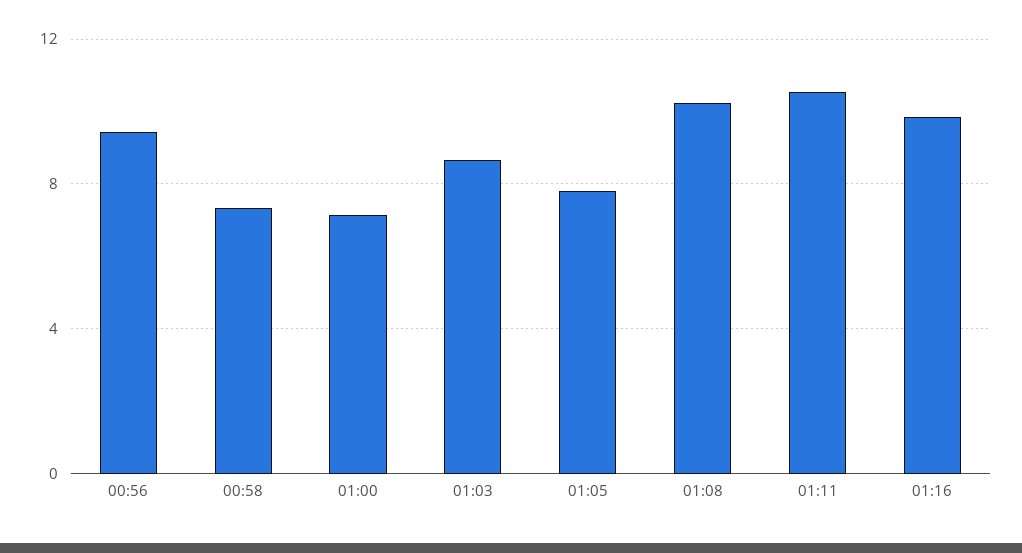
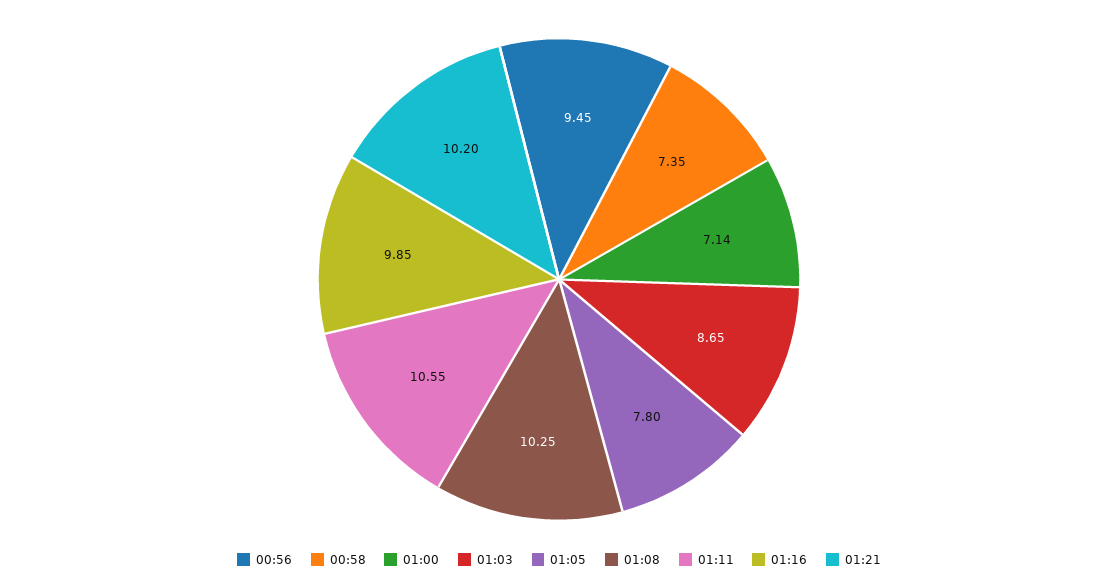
01:21: none -> 10.2

